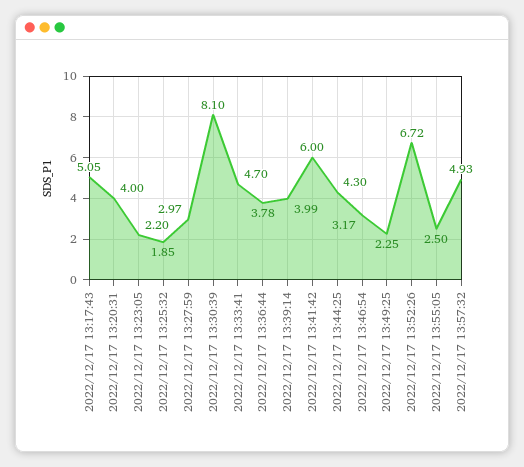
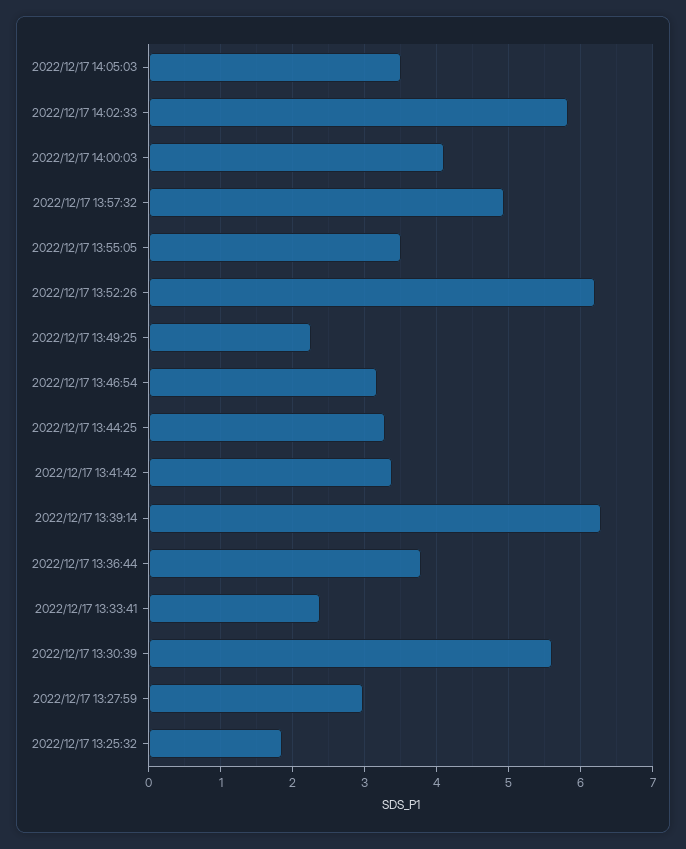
2022/12/17 13:17:43: 5.05 -> none
2022/12/17 13:20:31: 4 -> none
2022/12/17 13:23:05: 2.2 -> none
2022/12/17 13:30:39: 8.1 -> 5.6
2022/12/17 13:33:41: 4.7 -> 2.4
2022/12/17 13:39:14: 3.99 -> 6.3
2022/12/17 13:41:42: 6 -> 3.4
2022/12/17 13:44:25: 4.3 -> 3.3
2022/12/17 13:52:26: 6.72 -> 6.2
2022/12/17 13:55:05: 2.5 -> 3.5
2022/12/17 14:05:03: none -> 3.5
2022/12/17 14:02:33: none -> 5.8
2022/12/17 14:00:03: none -> 4.1

